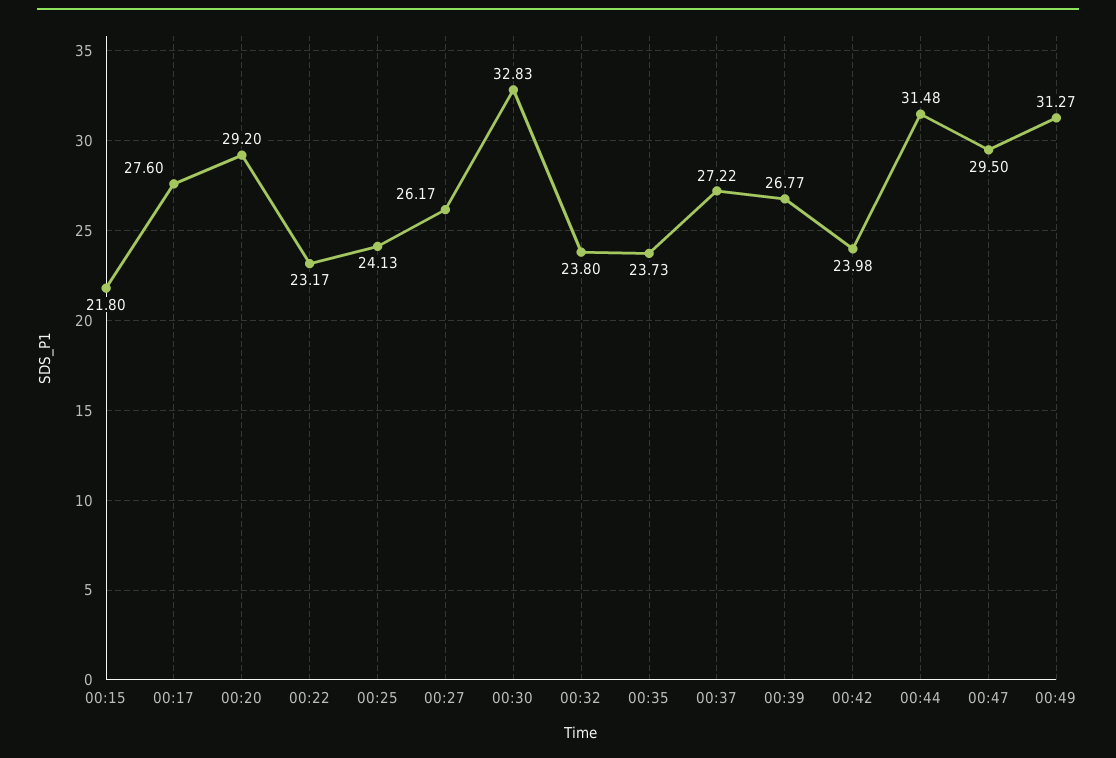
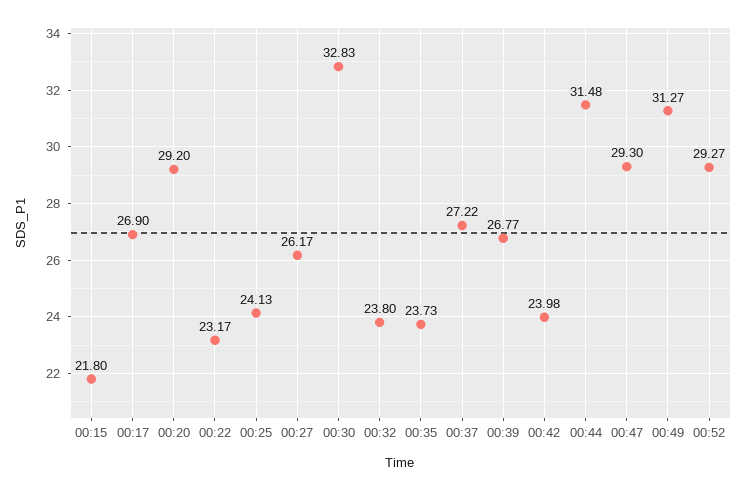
00:17: 27.6 -> 26.9
00:47: 29.5 -> 29.3
00:52: none -> 29.27

